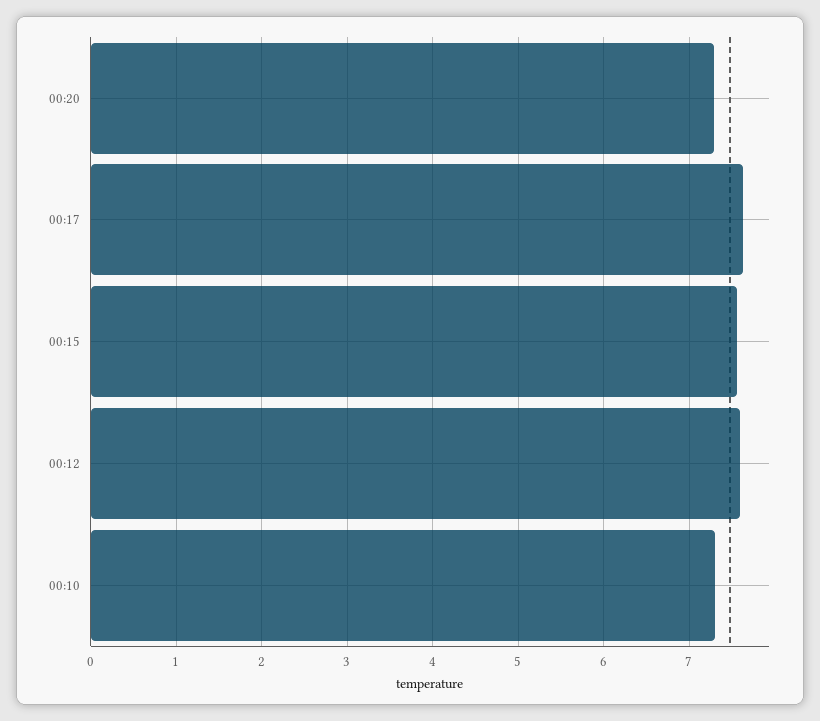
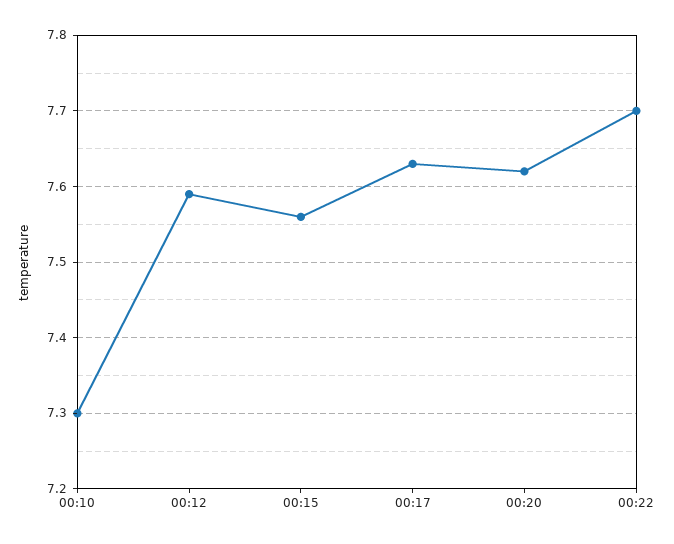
00:20: 7.3 -> 7.62
00:22: none -> 7.7

